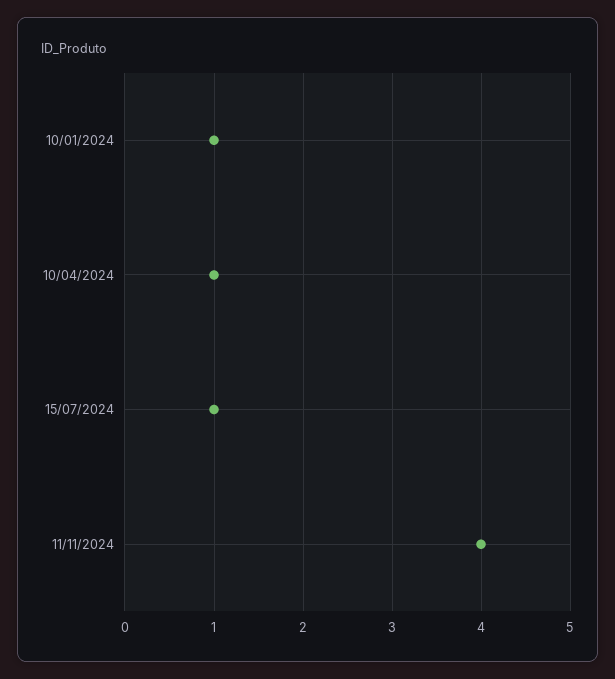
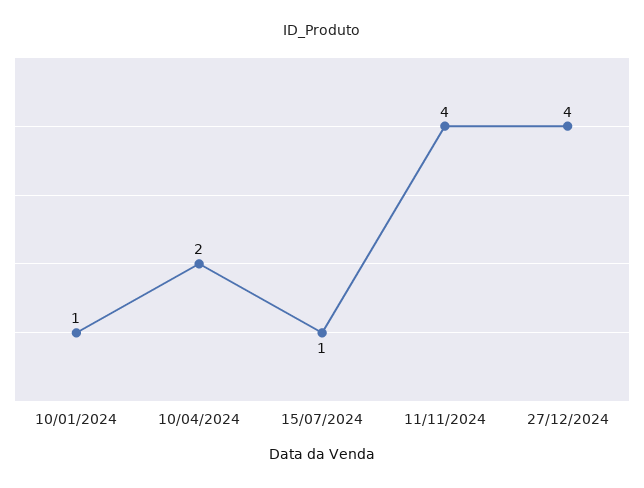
10/04/2024: 1 -> 2
27/12/2024: none -> 4

